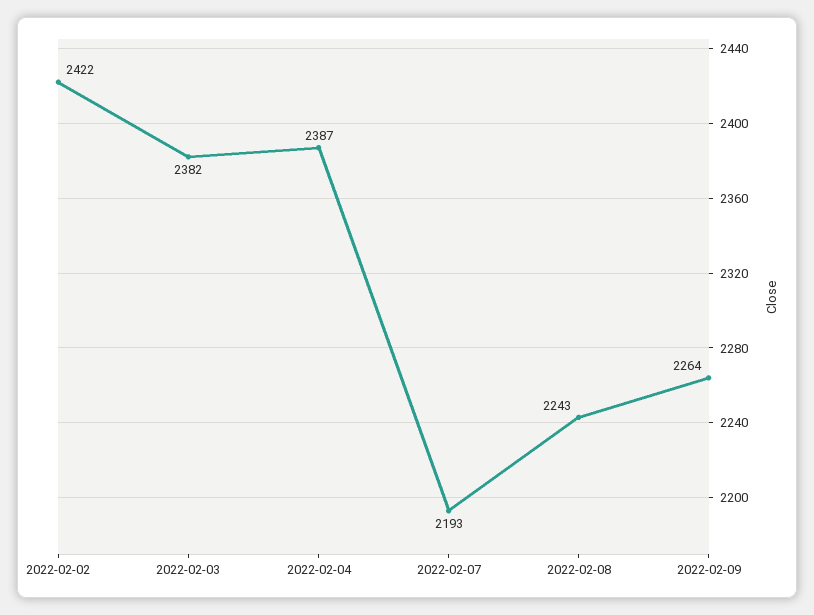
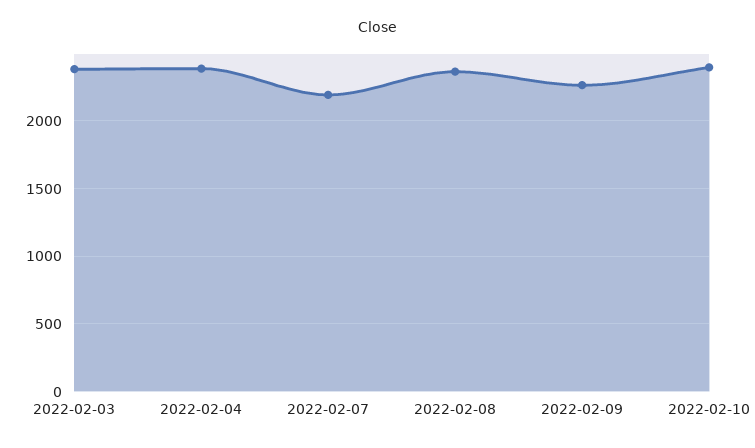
2022-02-02: 2422 -> none
2022-02-08: 2243 -> 2350
2022-02-10: none -> 2400

